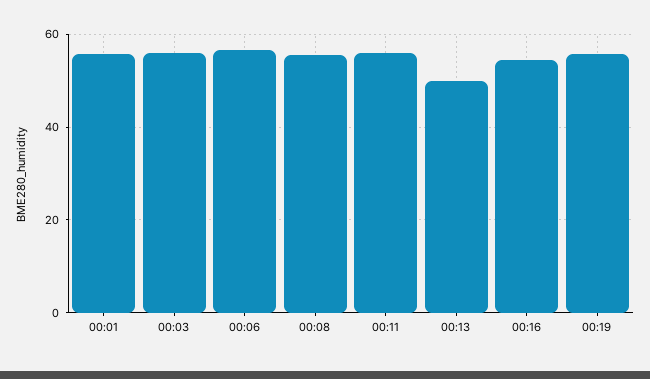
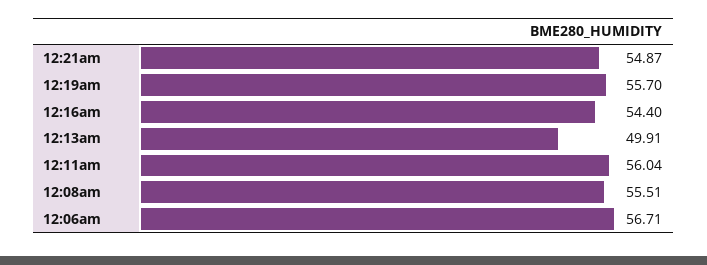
00:01: 56 -> none
00:03: 56 -> none
12:21am: none -> 54.87

